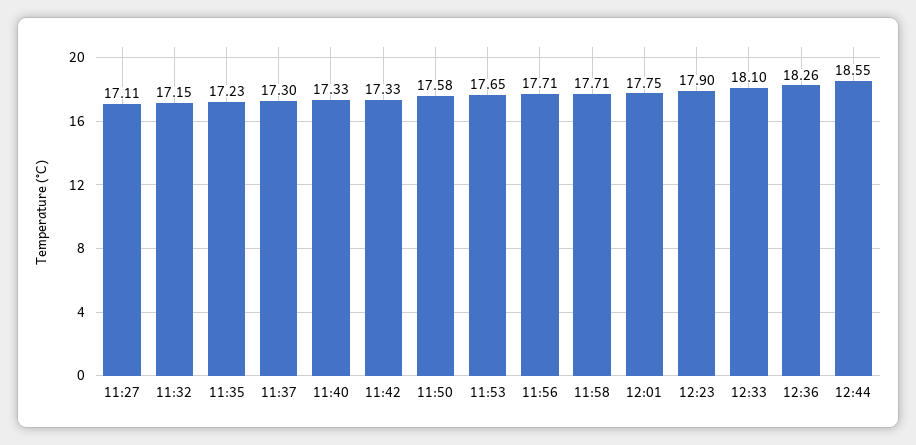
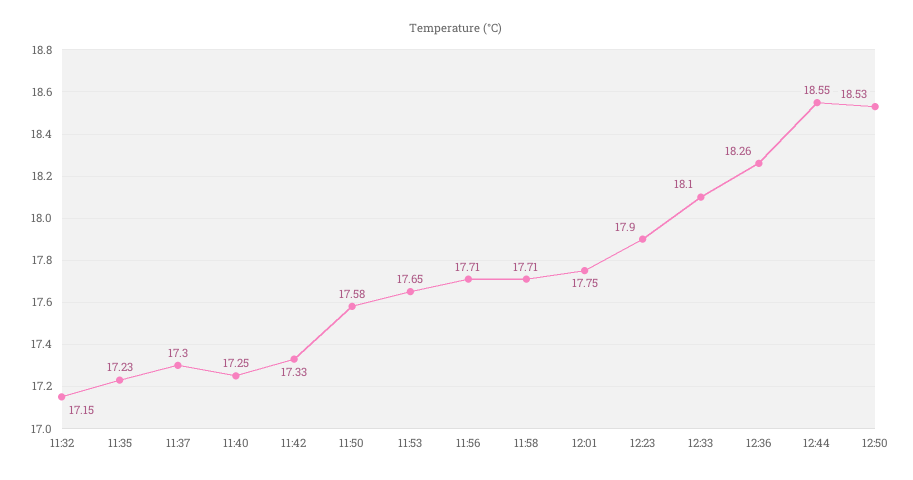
11:27: 17.11 -> none
11:40: 17.33 -> 17.25
12:50: none -> 18.53

